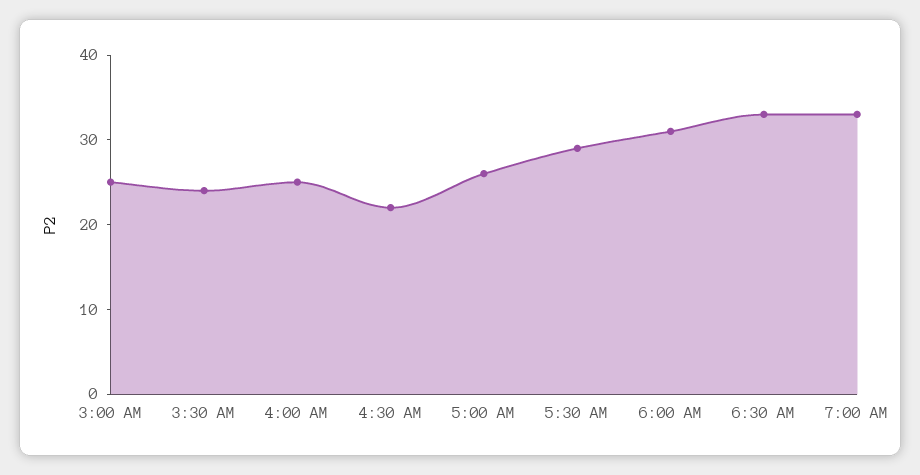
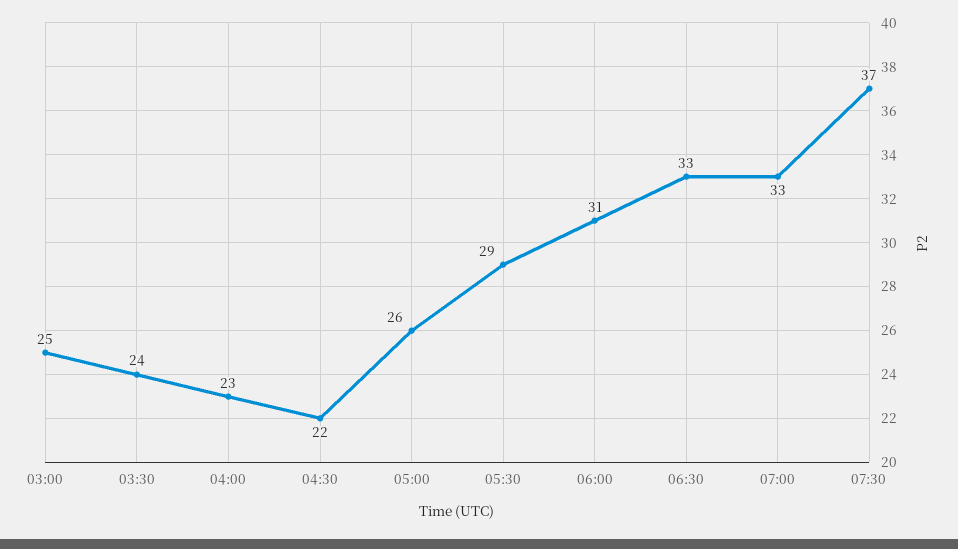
4:00 AM: 25 -> 23
07:30: none -> 37

